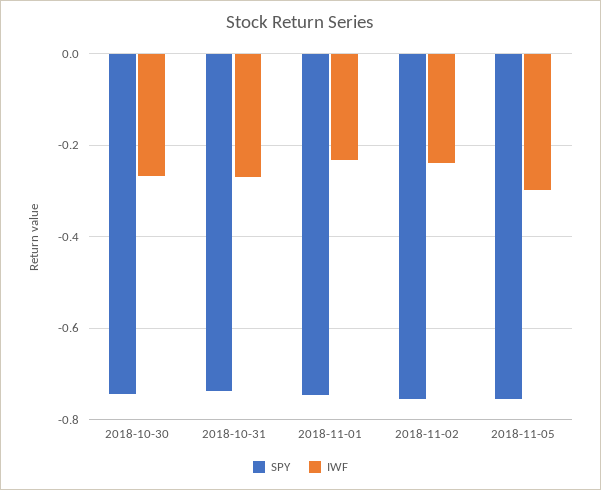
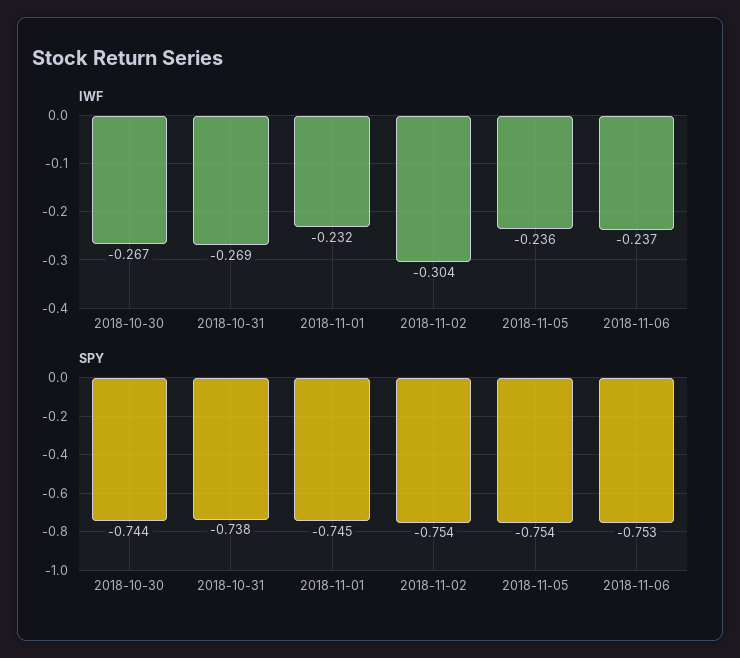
IWF, 2018-11-02: -0.24 -> -0.304
IWF, 2018-11-05: -0.3 -> -0.236
IWF, 2018-11-06: none -> -0.237
SPY, 2018-11-06: none -> -0.753

